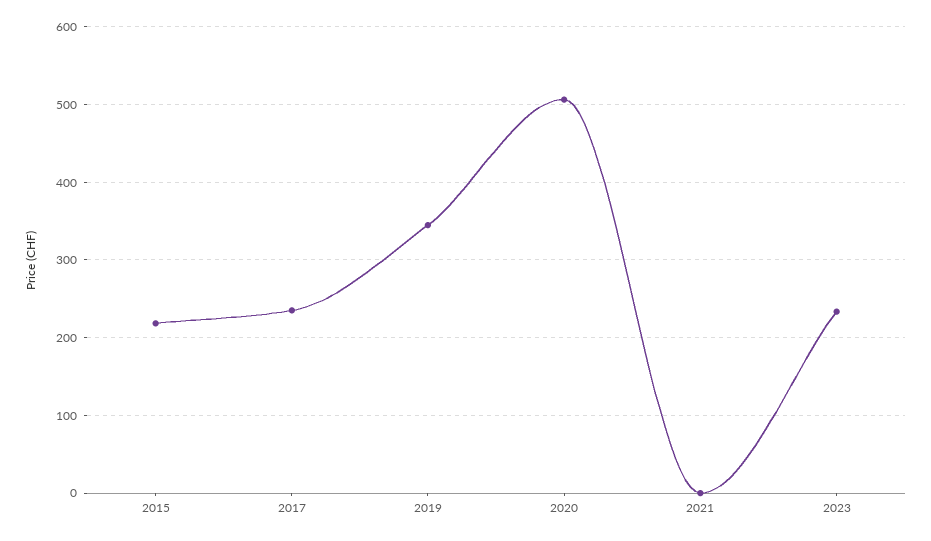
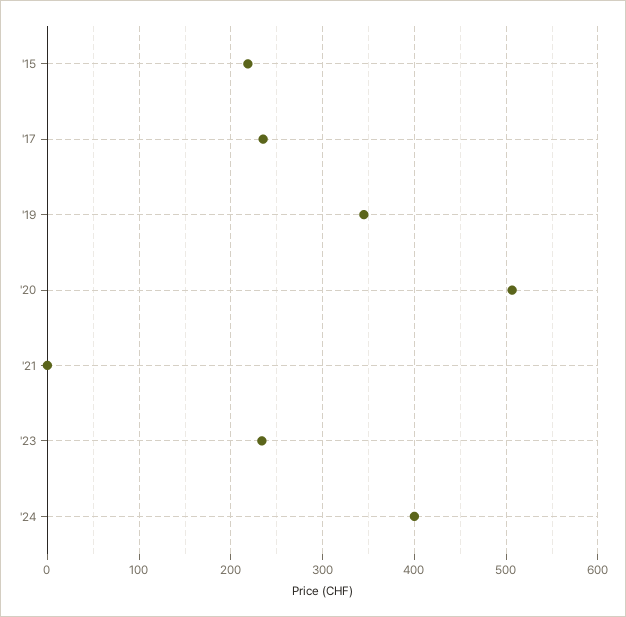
'24: none -> 400

